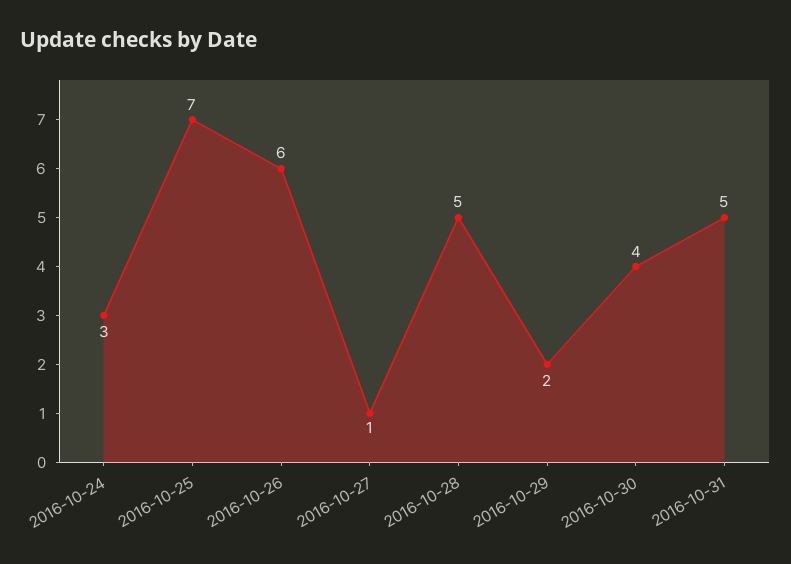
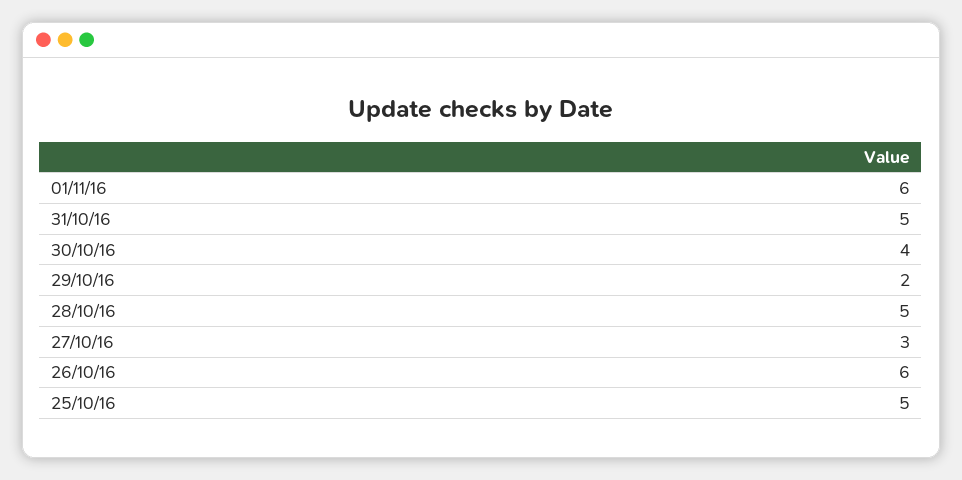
2016-10-24: 3 -> none
2016-10-25: 7 -> 5
2016-10-27: 1 -> 3
01/11/16: none -> 6

